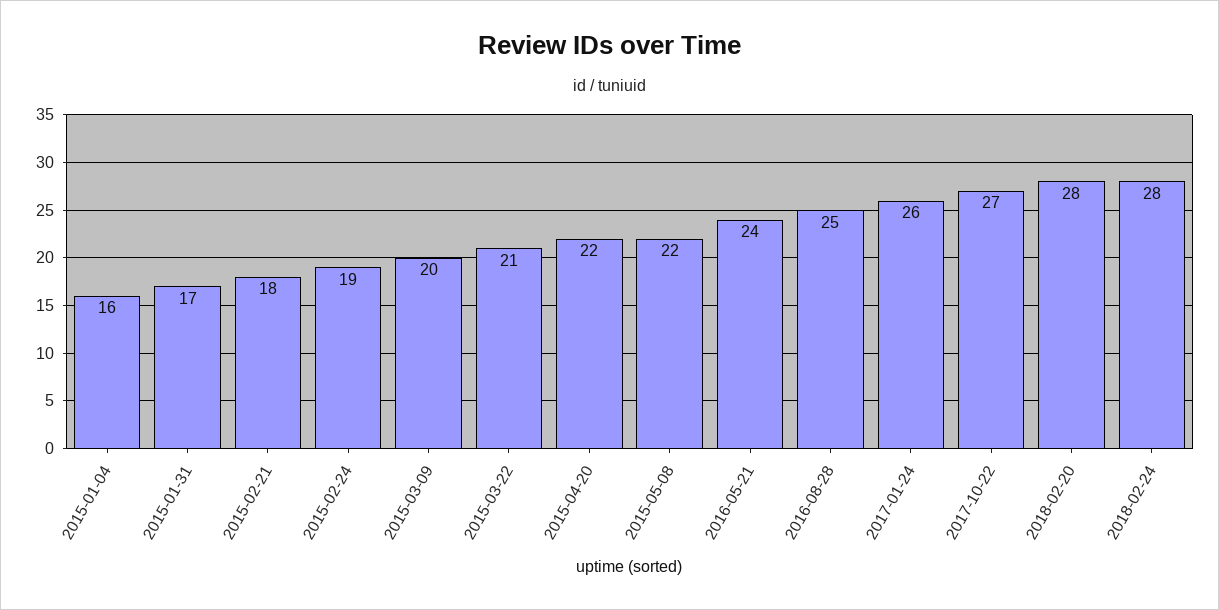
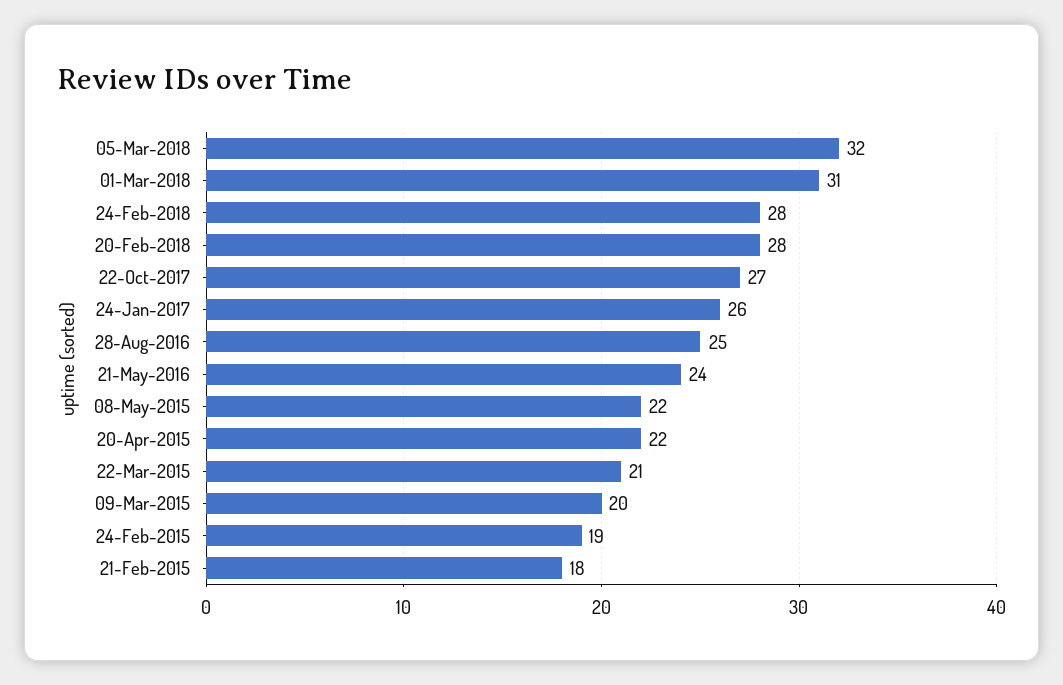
2015-01-04: 16 -> none
2015-01-31: 17 -> none
05-Mar-2018: none -> 32
01-Mar-2018: none -> 31

